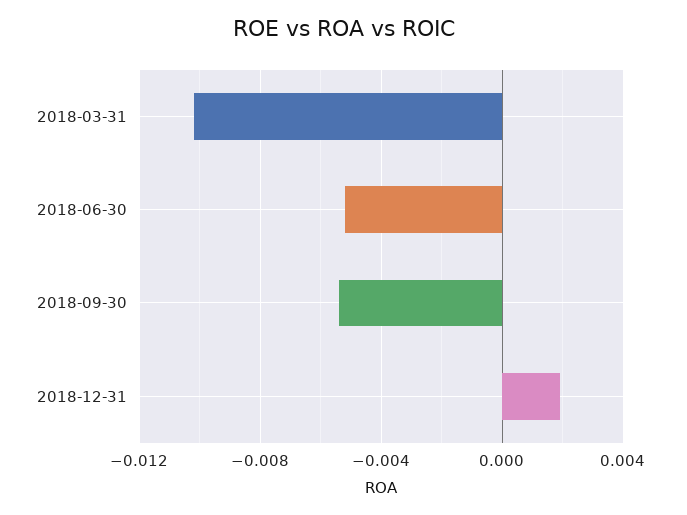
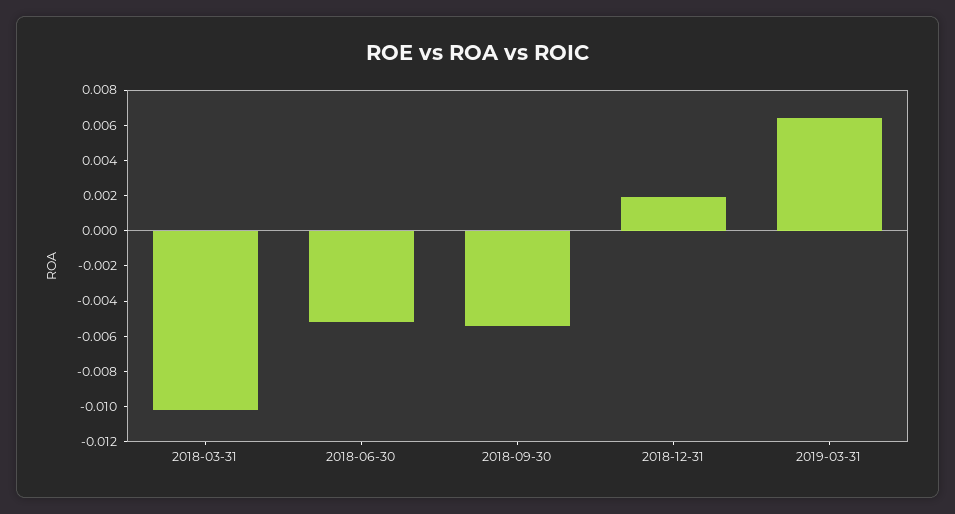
2019-03-31: none -> 0.0065

